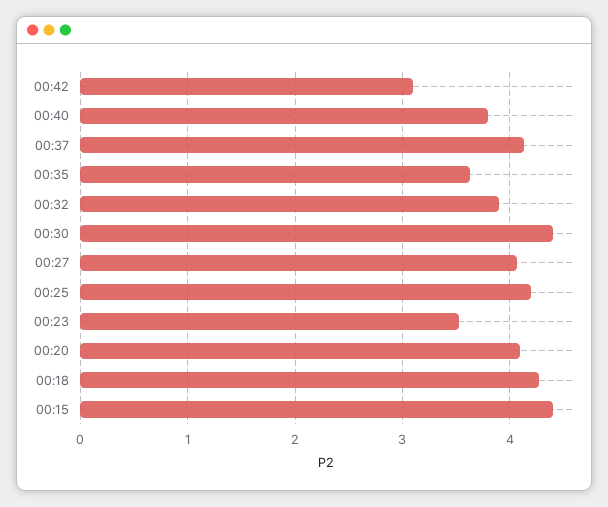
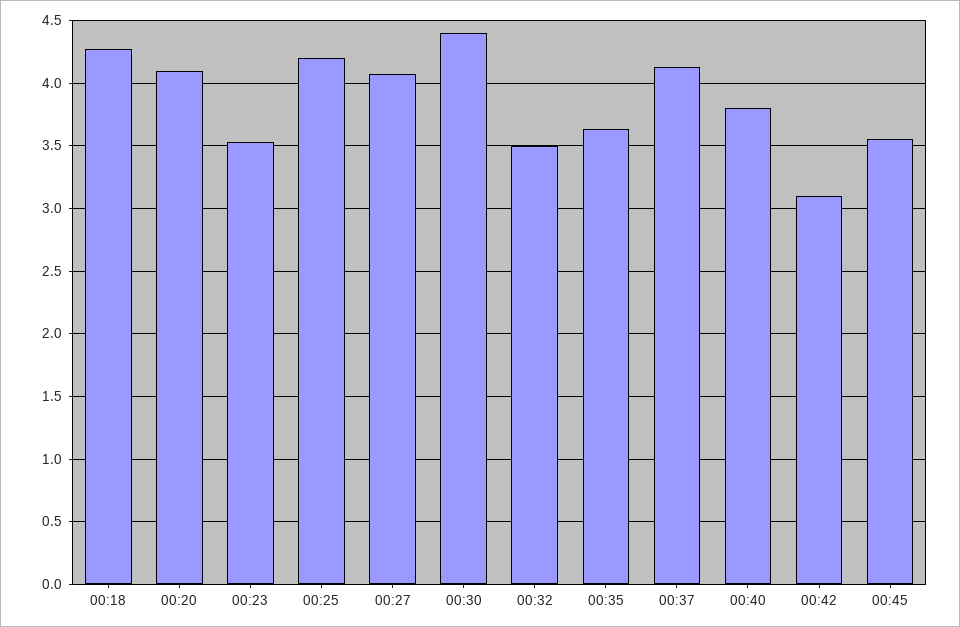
00:32: 3.9 -> 3.5
00:15: 4.4 -> none
00:45: none -> 3.55

